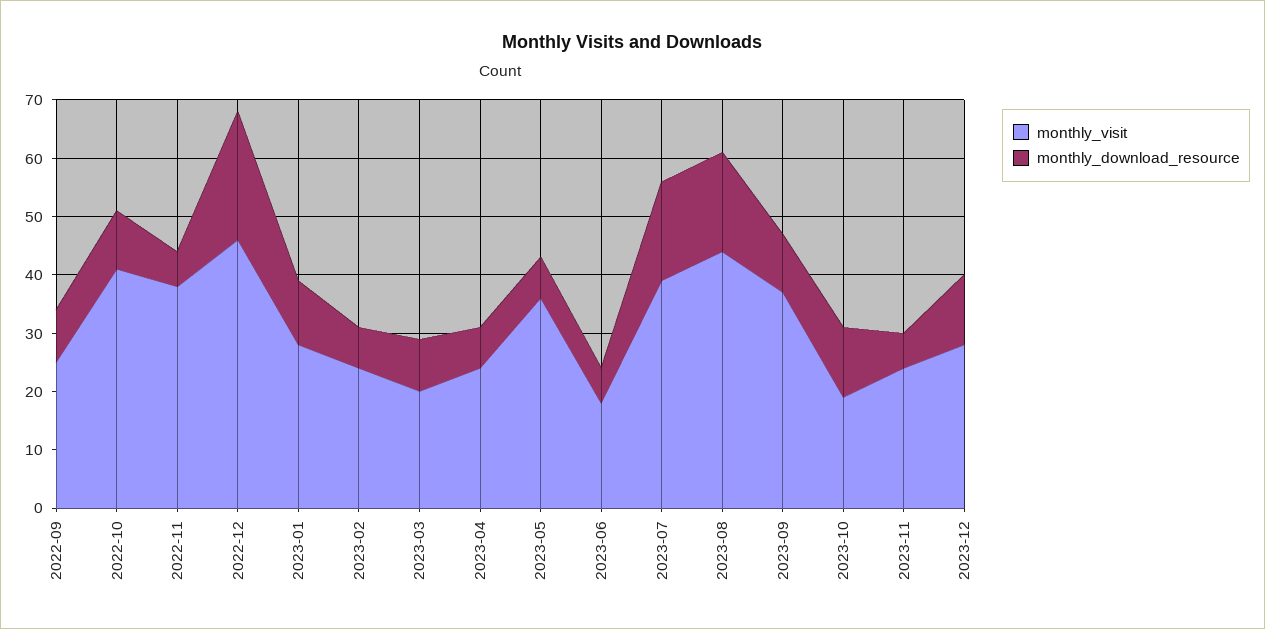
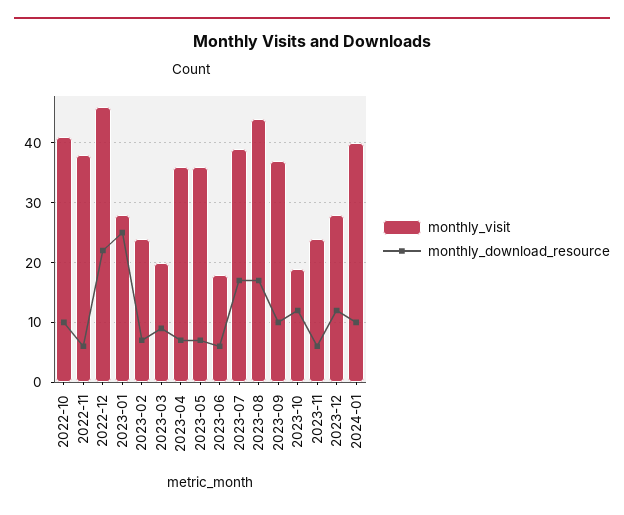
monthly_visit, 2022-09: 25 -> none
monthly_download_resource, 2022-09: 10 -> none
monthly_download_resource, 2023-01: 10 -> 25
monthly_visit, 2023-04: 25 -> 35
monthly_visit, 2024-01: none -> 40
monthly_download_resource, 2024-01: none -> 10

